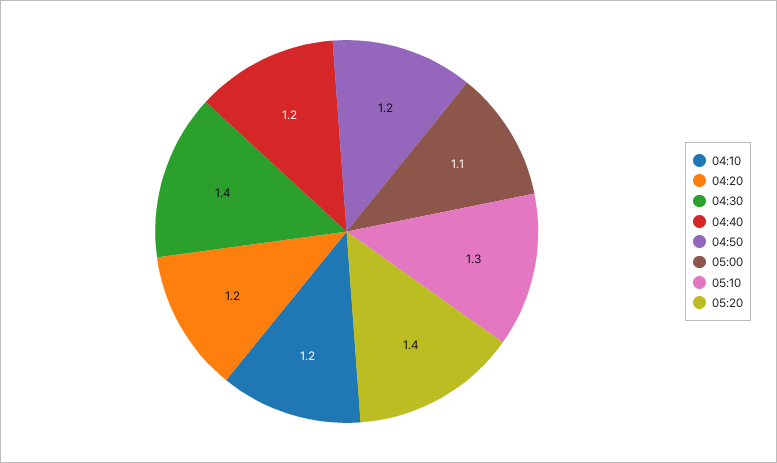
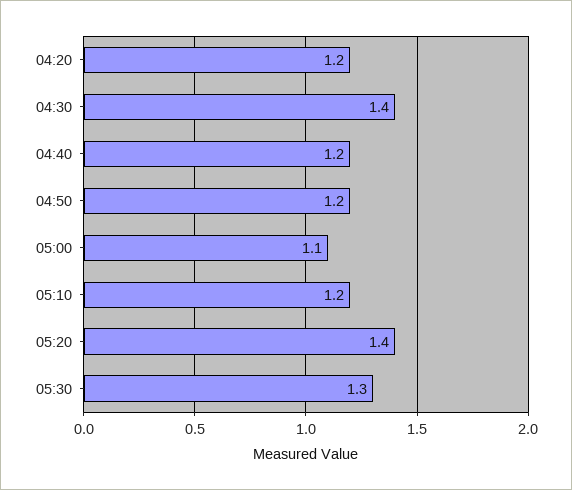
04:10: 1.2 -> none
05:10: 1.3 -> 1.2
05:30: none -> 1.3

